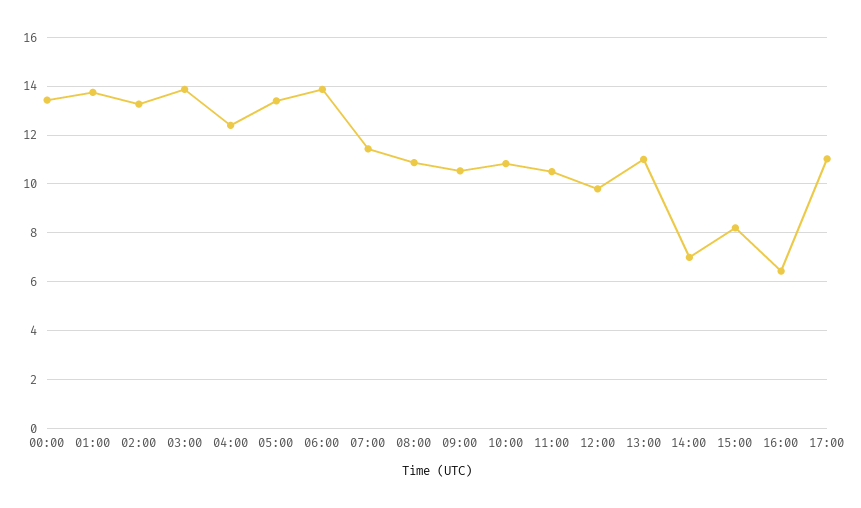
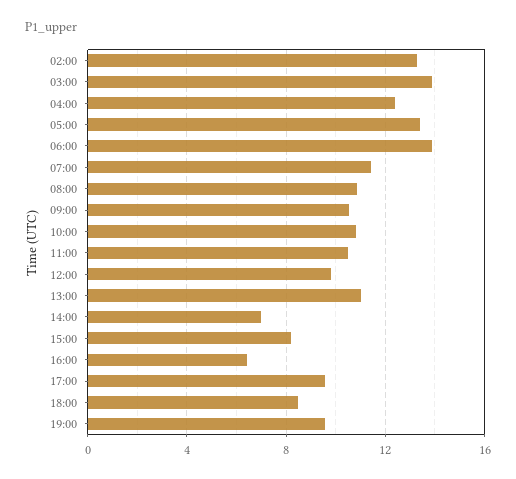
00:00: 13.5 -> none
01:00: 13.75 -> none
17:00: 11 -> 9.5
18:00: none -> 8.5
19:00: none -> 9.5

